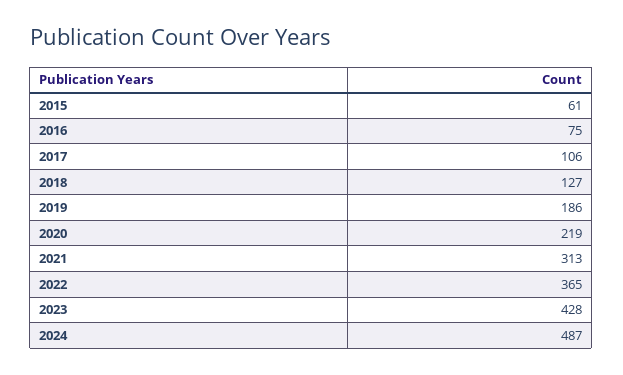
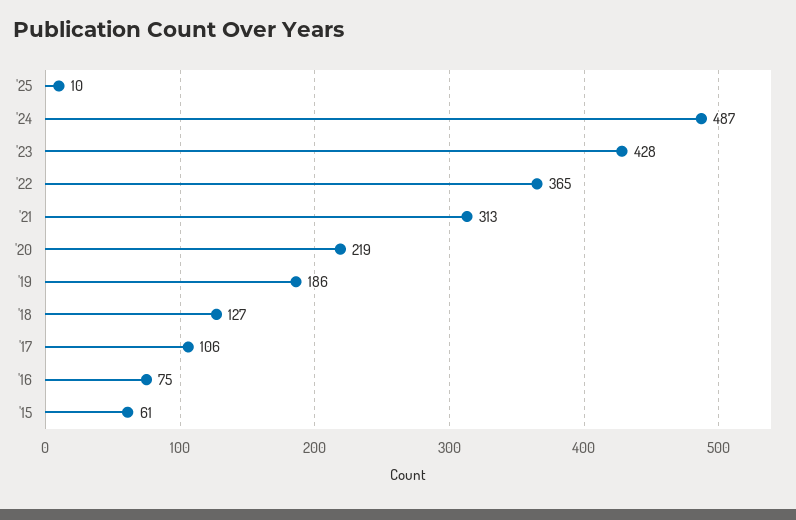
'25: none -> 10

